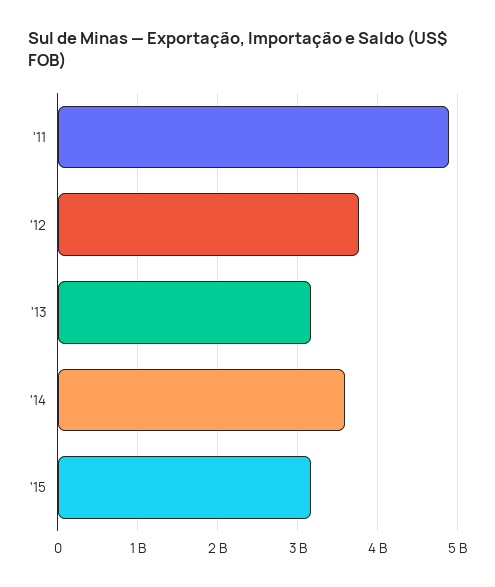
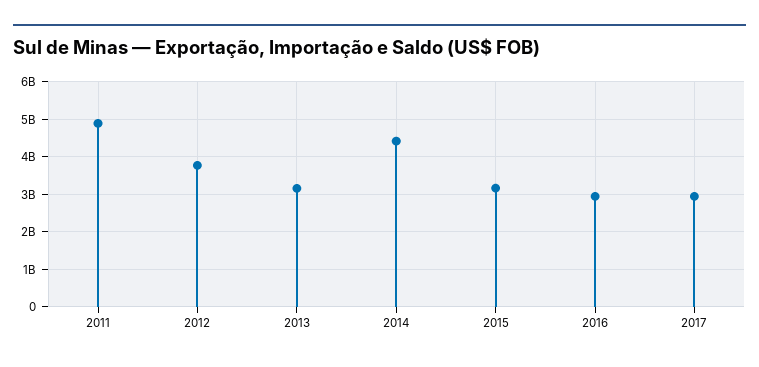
'14: 3600000000 -> 4400000000
2016: none -> 3000000000
2017: none -> 3000000000

